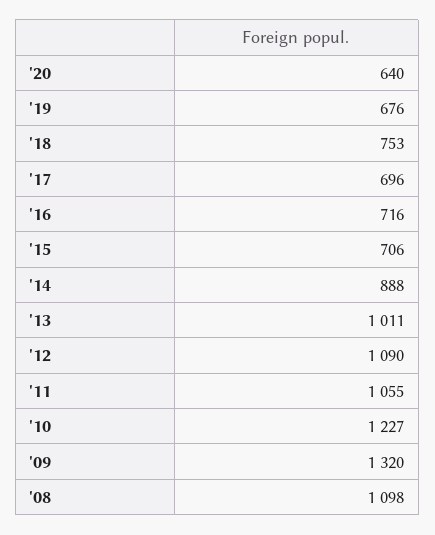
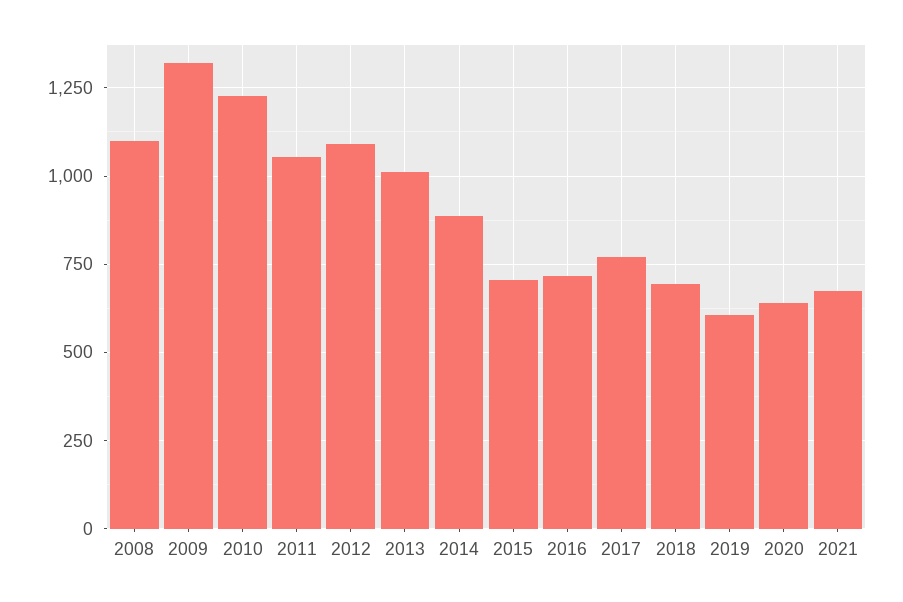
'19: 676 -> 600
'18: 753 -> 700
'17: 696 -> 775
2021: none -> 675

